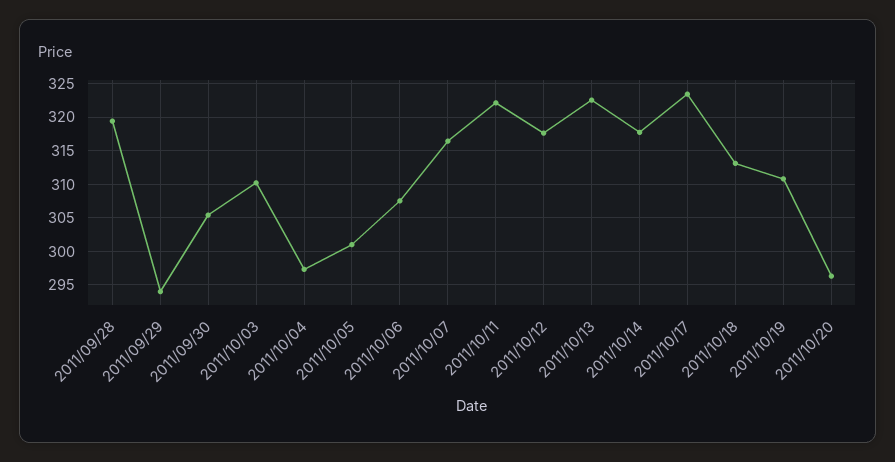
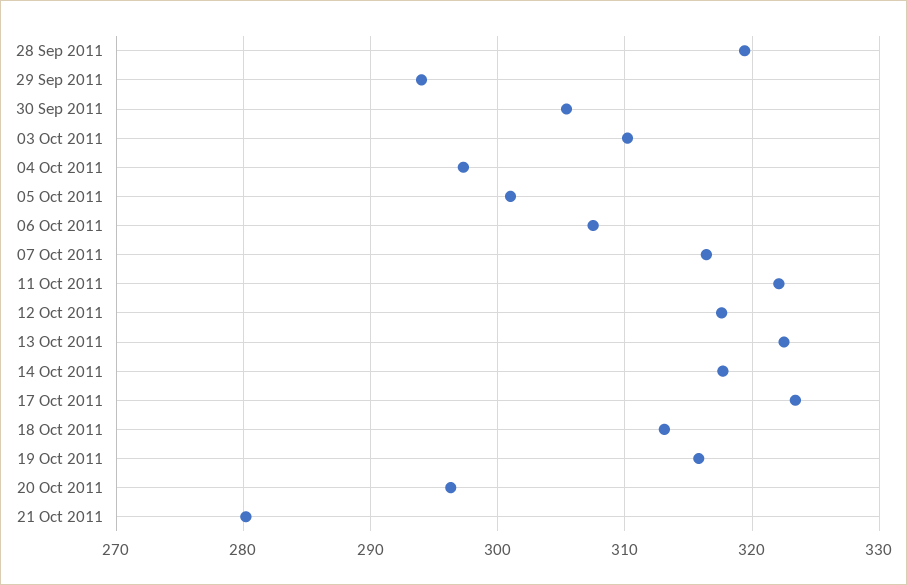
2011/10/19: 311 -> 316
21 Oct 2011: none -> 280

